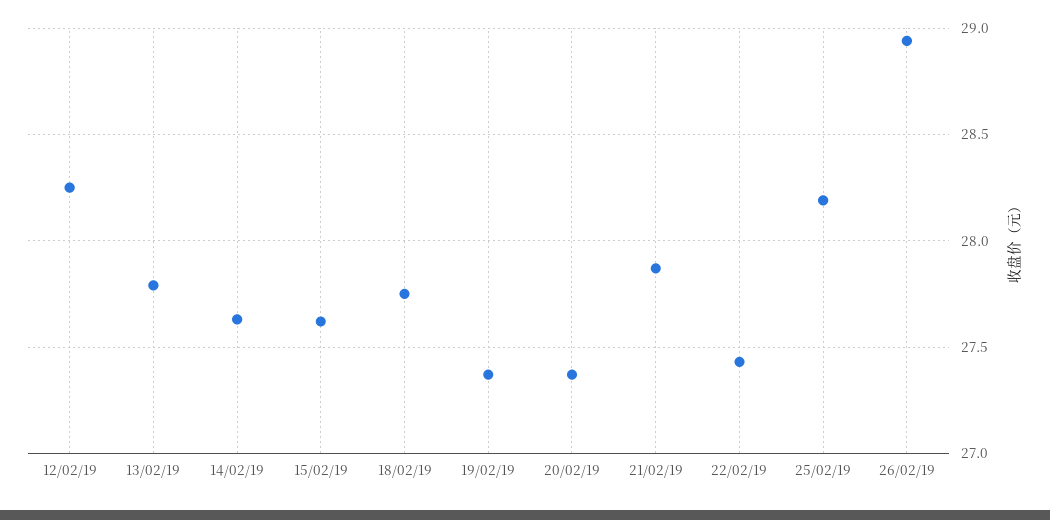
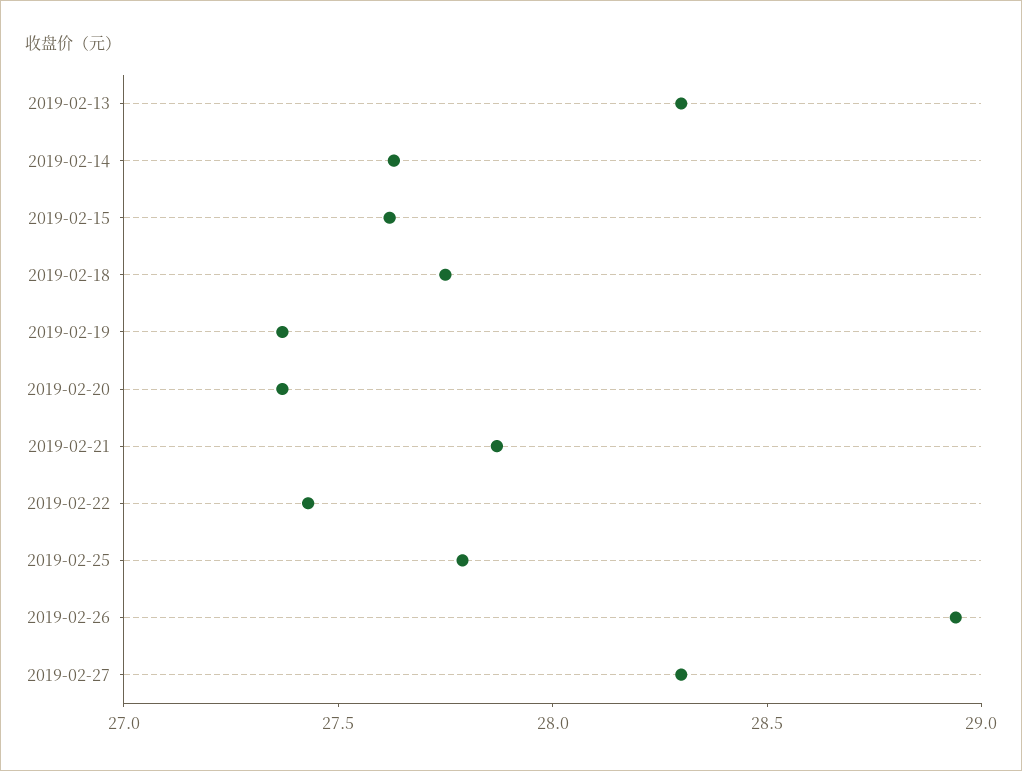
12/02/19: 28.25 -> none
13/02/19: 27.8 -> 28.3
25/02/19: 28.2 -> 27.8
2019-02-27: none -> 28.3

